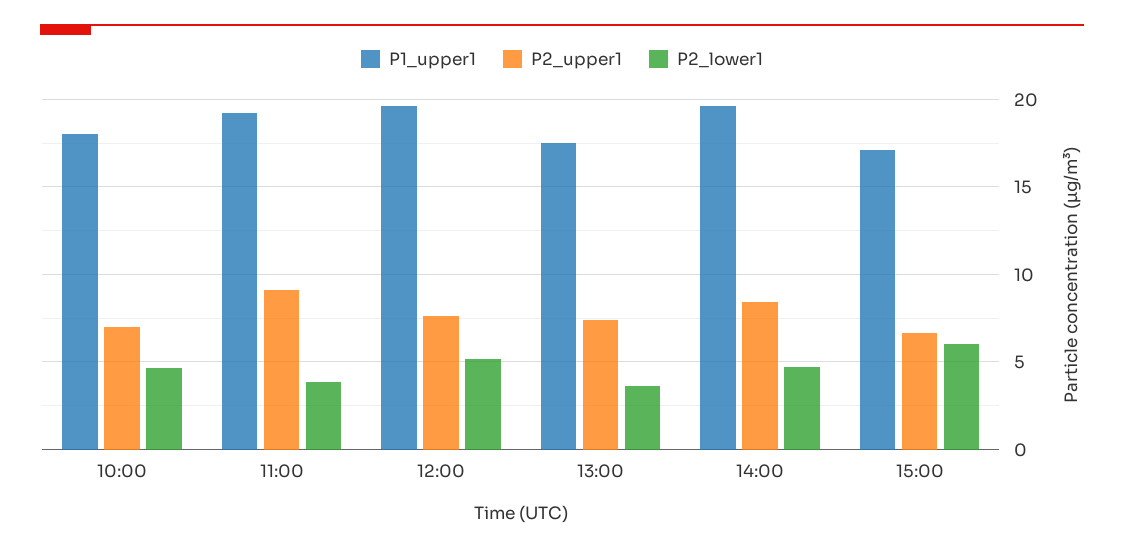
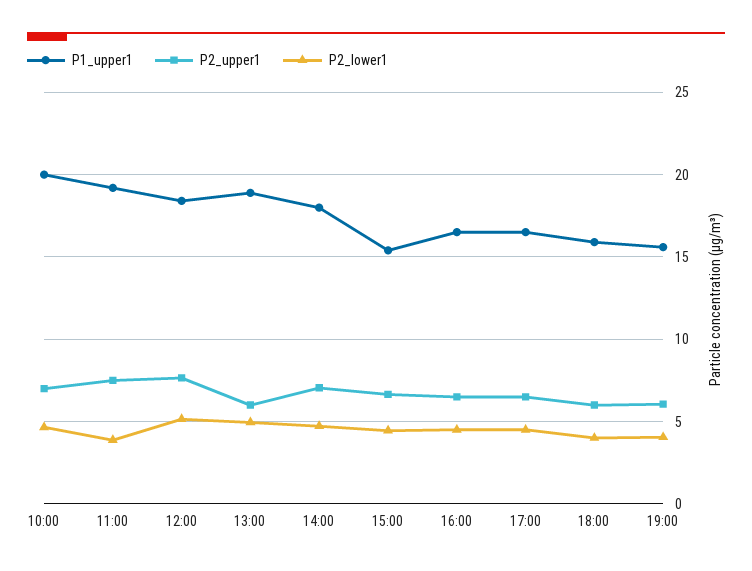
P1_upper1, 10:00: 18 -> 20
P2_upper1, 11:00: 9 -> 7.5
P1_upper1, 12:00: 19.5 -> 18.5
P1_upper1, 13:00: 17.5 -> 19
P2_upper1, 13:00: 7.5 -> 6
P2_lower1, 13:00: 3.5 -> 5
P1_upper1, 14:00: 19.5 -> 18
P2_upper1, 14:00: 8.5 -> 7
P1_upper1, 15:00: 17 -> 15.5
P2_lower1, 15:00: 6 -> 4.5
P1_upper1, 16:00: none -> 16.5
P2_upper1, 16:00: none -> 6.5
P2_lower1, 16:00: none -> 4.5
P1_upper1, 17:00: none -> 16.5
P2_upper1, 17:00: none -> 6.5
P2_lower1, 17:00: none -> 4.5
P1_upper1, 18:00: none -> 16
P2_upper1, 18:00: none -> 6
P2_lower1, 18:00: none -> 4
P1_upper1, 19:00: none -> 15.5
P2_upper1, 19:00: none -> 6
P2_lower1, 19:00: none -> 4

